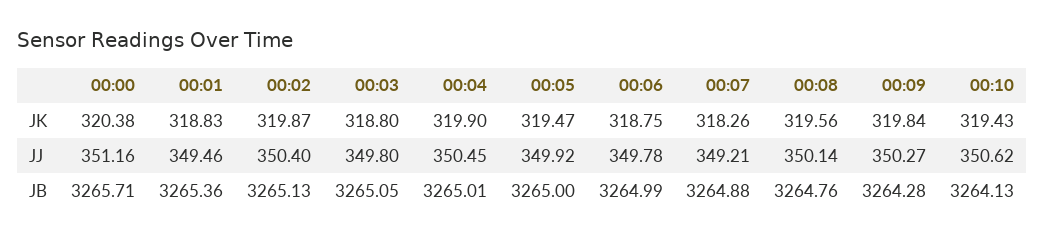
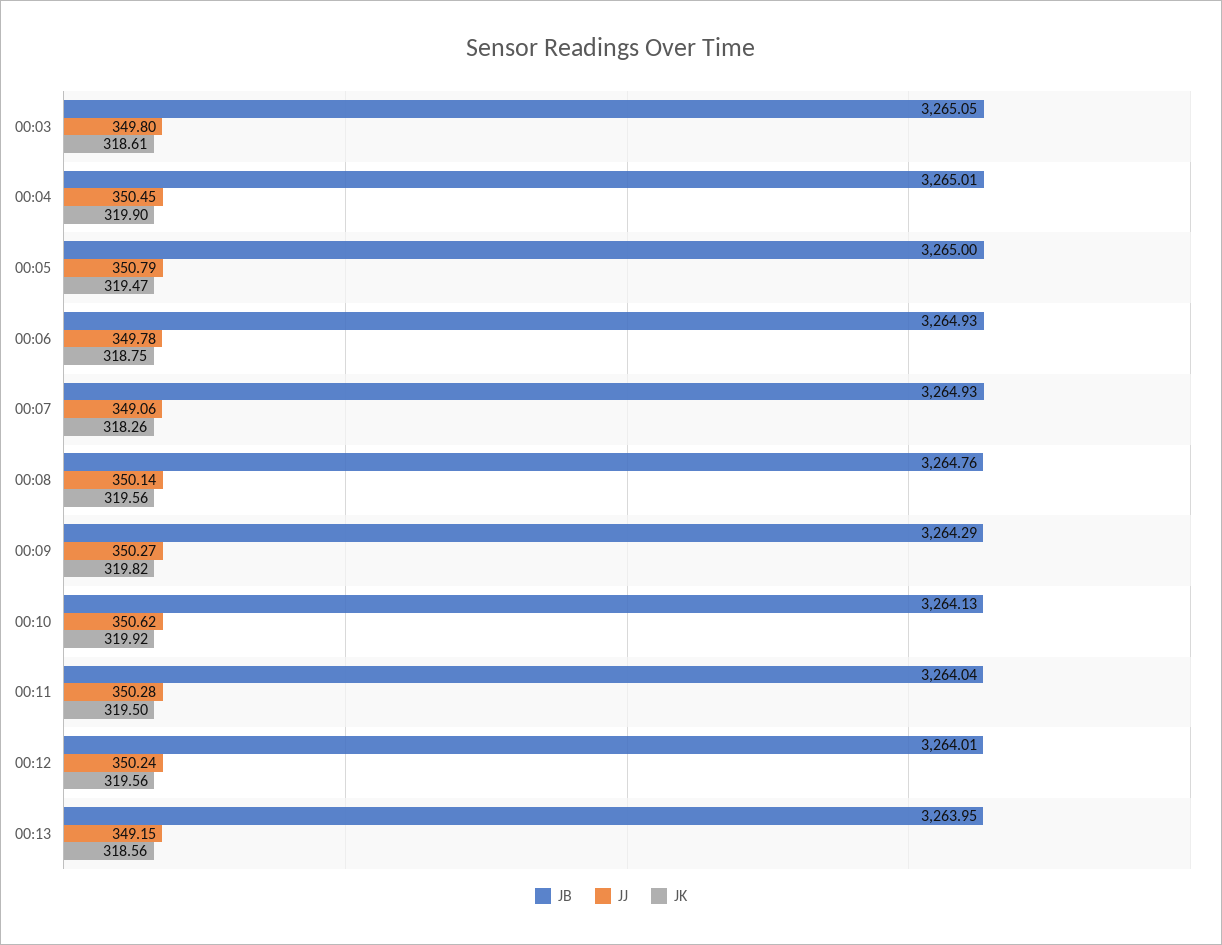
JK, 00:00: 320.38 -> none
JK, 00:01: 318.83 -> none
JK, 00:02: 319.87 -> none
JK, 00:03: 318.8 -> 318.61
JK, 00:09: 319.84 -> 319.82
JK, 00:10: 319.43 -> 319.92
JJ, 00:00: 351.16 -> none
JJ, 00:01: 349.46 -> none
JJ, 00:02: 350.4 -> none
JJ, 00:05: 349.92 -> 350.79
JJ, 00:07: 349.21 -> 349.06
JB, 00:00: 3265.71 -> none
JB, 00:01: 3265.36 -> none
JB, 00:02: 3265.13 -> none
JB, 00:06: 3264.99 -> 3264.93
JB, 00:07: 3264.88 -> 3264.93
JB, 00:09: 3264.28 -> 3264.29
JB, 00:11: none -> 3264.04
JJ, 00:11: none -> 350.28
JK, 00:11: none -> 319.5
JB, 00:12: none -> 3264.01
JJ, 00:12: none -> 350.24
JK, 00:12: none -> 319.56
JB, 00:13: none -> 3263.95
JJ, 00:13: none -> 349.15
JK, 00:13: none -> 318.56

